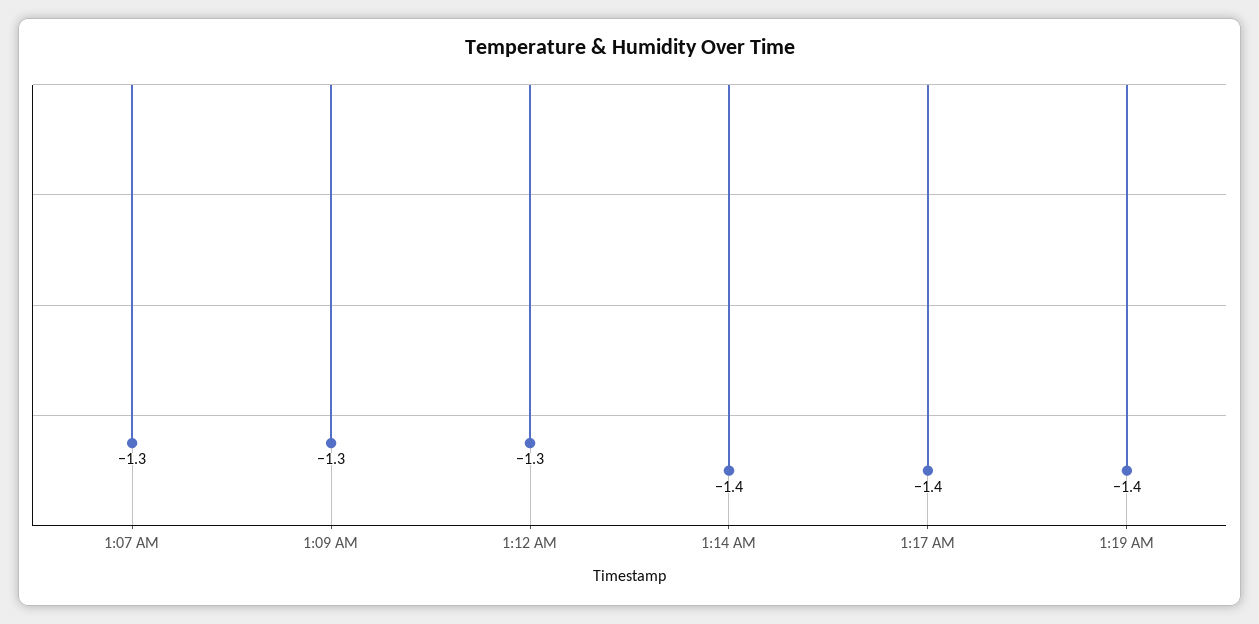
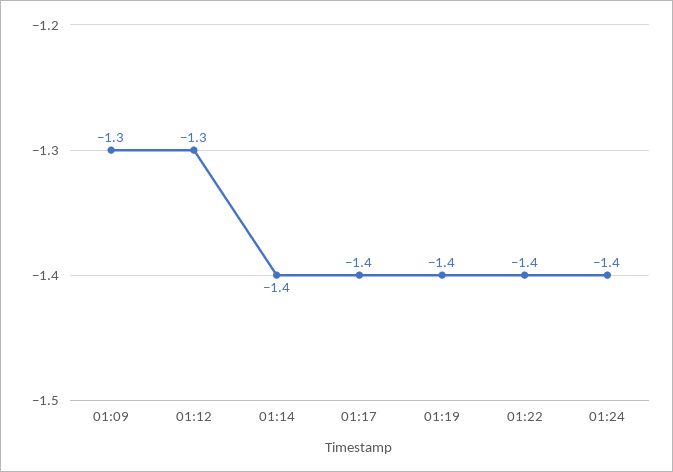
1:07 AM: -1.3 -> none
01:22: none -> -1.4
01:24: none -> -1.4

